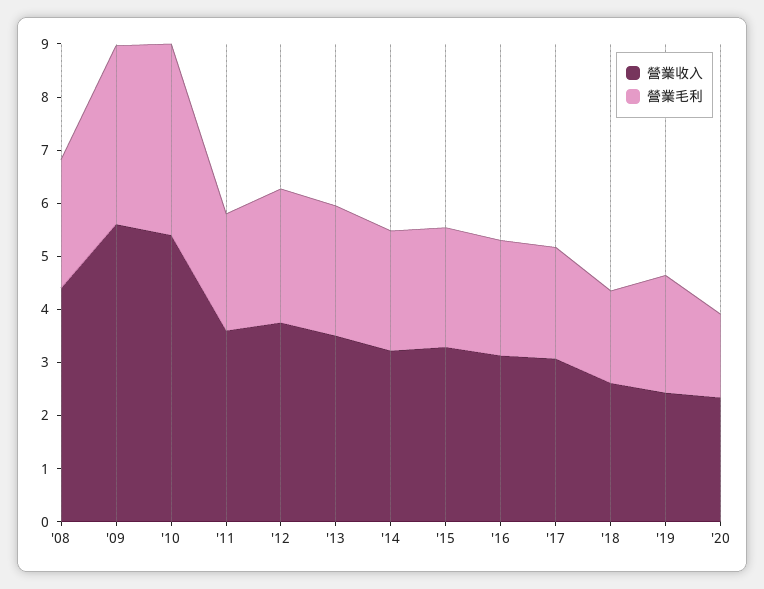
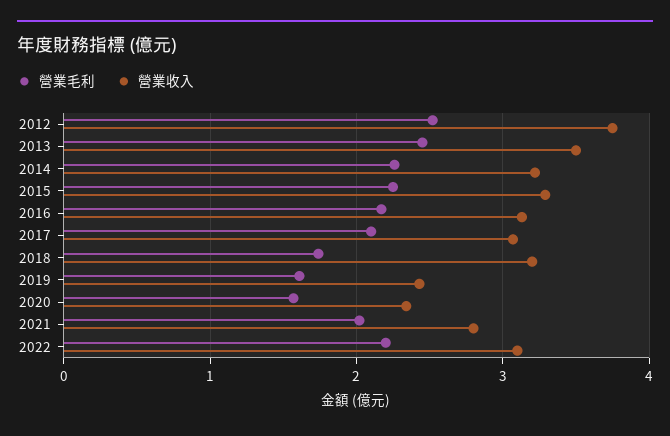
營業收入, '08: 4.4 -> none
營業毛利, '08: 2.4 -> none
營業收入, '09: 5.6 -> none
營業毛利, '09: 3.4 -> none
營業收入, '10: 5.4 -> none
營業毛利, '10: 3.6 -> none
營業收入, '11: 3.6 -> none
營業毛利, '11: 2.2 -> none
營業收入, '18: 2.6 -> 3.2
營業毛利, '19: 2.2 -> 1.6
營業毛利, 2021: none -> 2
營業收入, 2021: none -> 2.8
營業毛利, 2022: none -> 2.2
營業收入, 2022: none -> 3.1

